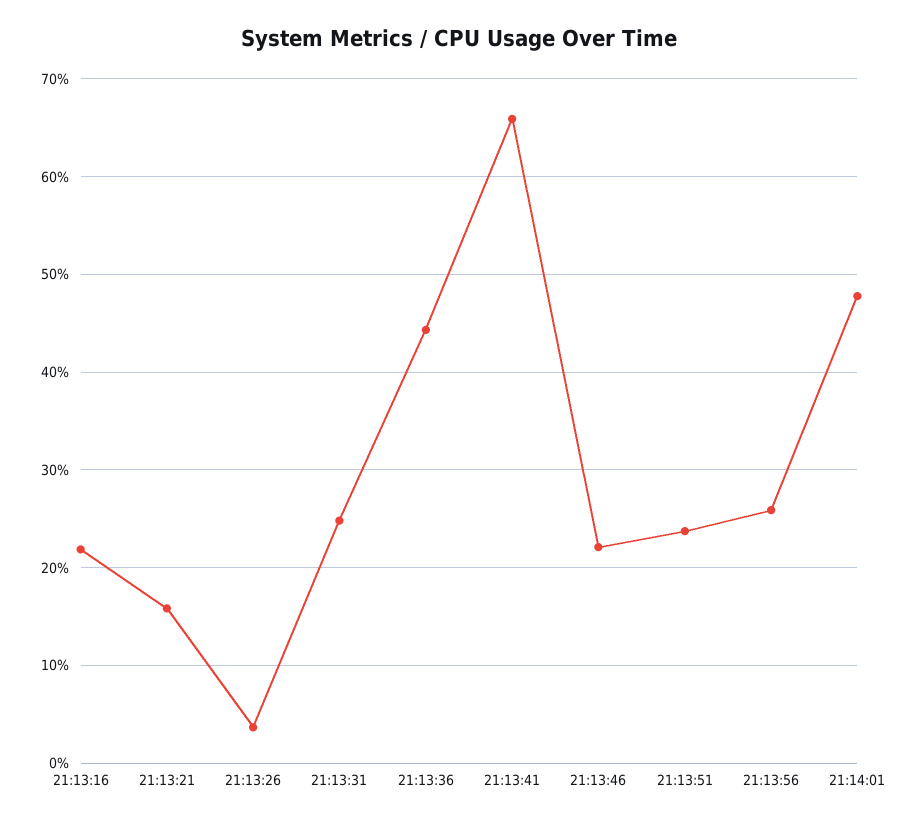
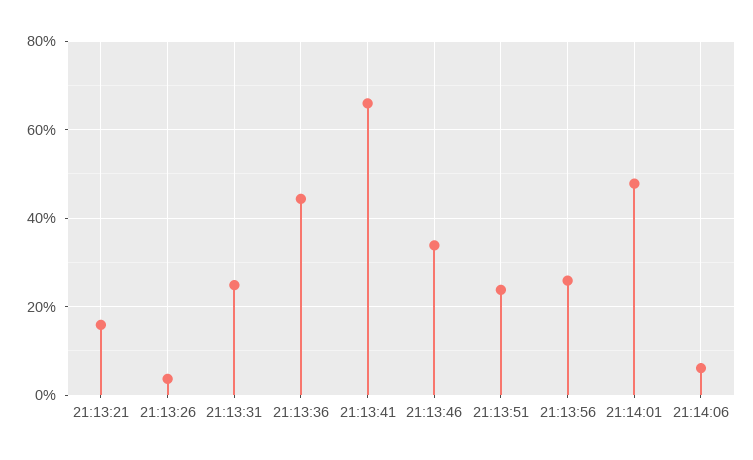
21:13:16: 22 -> none
21:13:46: 22 -> 34
21:14:06: none -> 6

